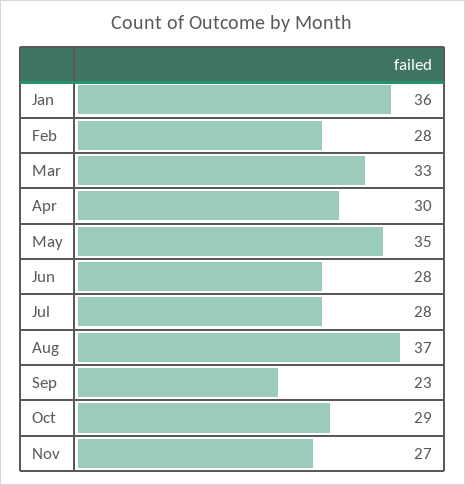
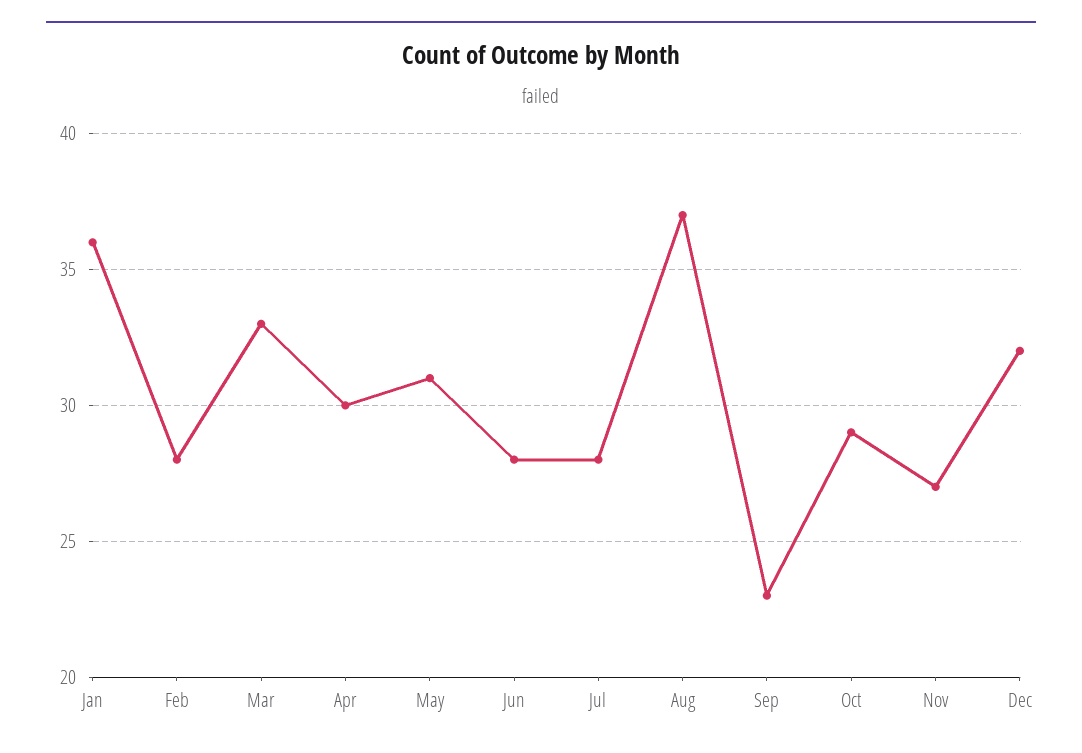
May: 35 -> 31
Dec: none -> 32

